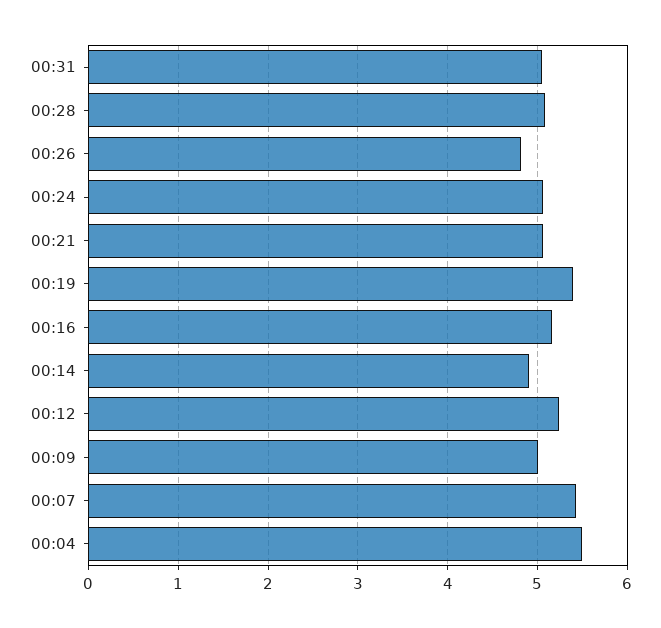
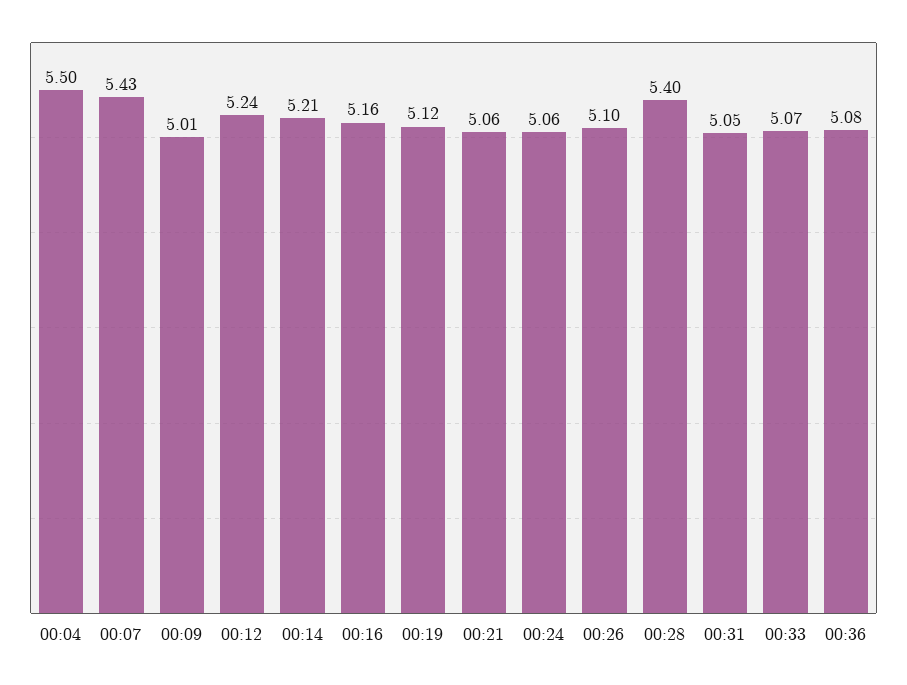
00:28: 5.1 -> 5.4
00:26: 4.8 -> 5.1
00:19: 5.4 -> 5.12
00:14: 4.9 -> 5.21
00:33: none -> 5.07
00:36: none -> 5.08

